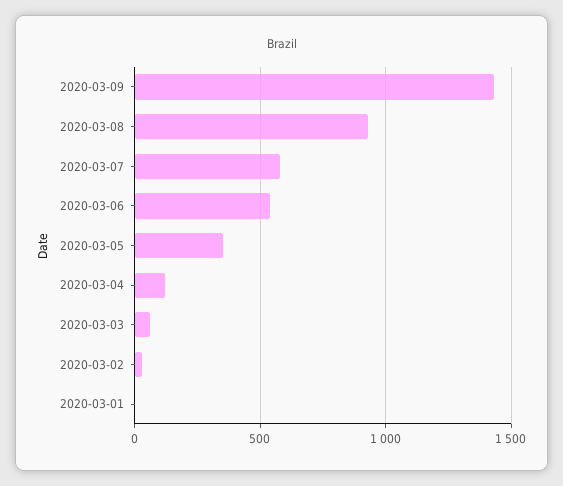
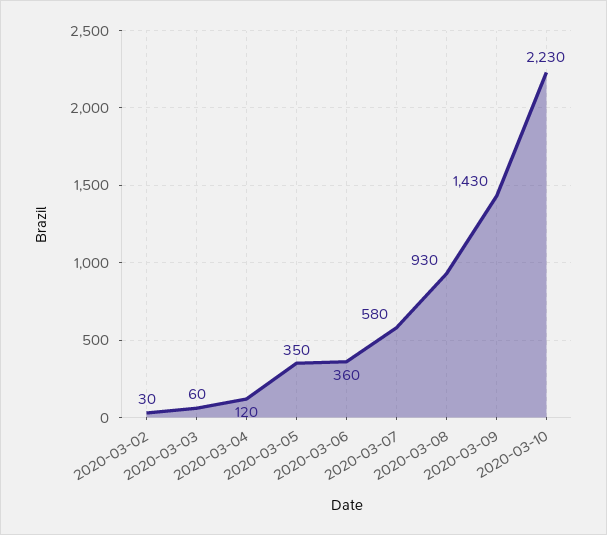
2020-03-06: 550 -> 360
2020-03-01: 0 -> none
2020-03-10: none -> 2230

